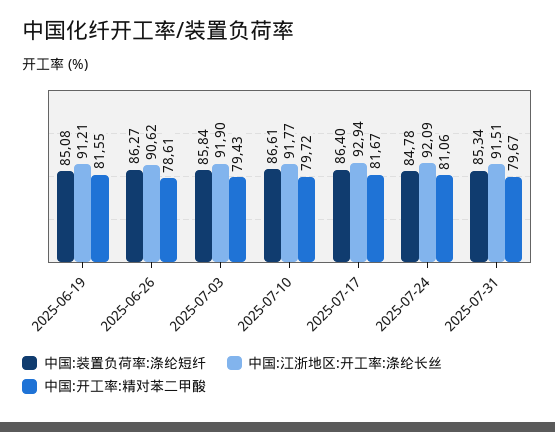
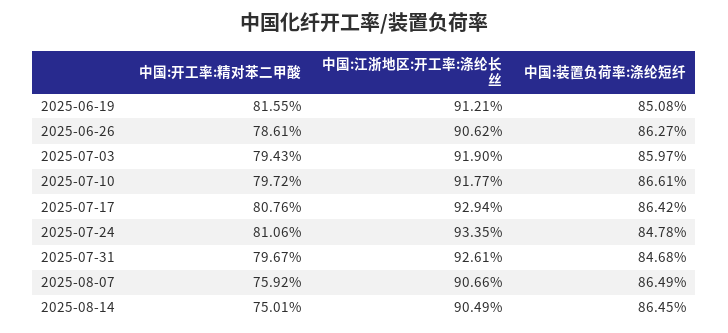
中国:装置负荷率:涤纶短纤, 2025-07-03: 85.84 -> 85.97
中国:装置负荷率:涤纶短纤, 2025-07-17: 86.4 -> 86.42
中国:开工率:精对苯二甲酸, 2025-07-17: 81.67 -> 80.76
中国:江浙地区:开工率:涤纶长丝, 2025-07-24: 92.09 -> 93.35
中国:装置负荷率:涤纶短纤, 2025-07-31: 85.34 -> 84.68
中国:江浙地区:开工率:涤纶长丝, 2025-07-31: 91.51 -> 92.61
中国:开工率:精对苯二甲酸, 2025-08-07: none -> 75.92
中国:江浙地区:开工率:涤纶长丝, 2025-08-07: none -> 90.66
中国:装置负荷率:涤纶短纤, 2025-08-07: none -> 86.49
中国:开工率:精对苯二甲酸, 2025-08-14: none -> 75.01
中国:江浙地区:开工率:涤纶长丝, 2025-08-14: none -> 90.49
中国:装置负荷率:涤纶短纤, 2025-08-14: none -> 86.45

